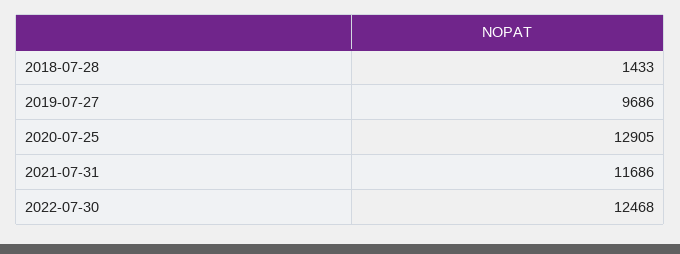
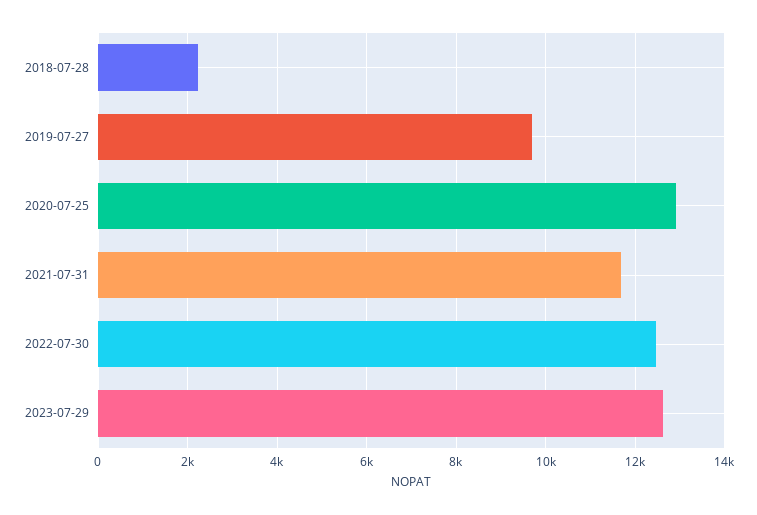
2018-07-28: 1433 -> 2200
2023-07-29: none -> 12600

